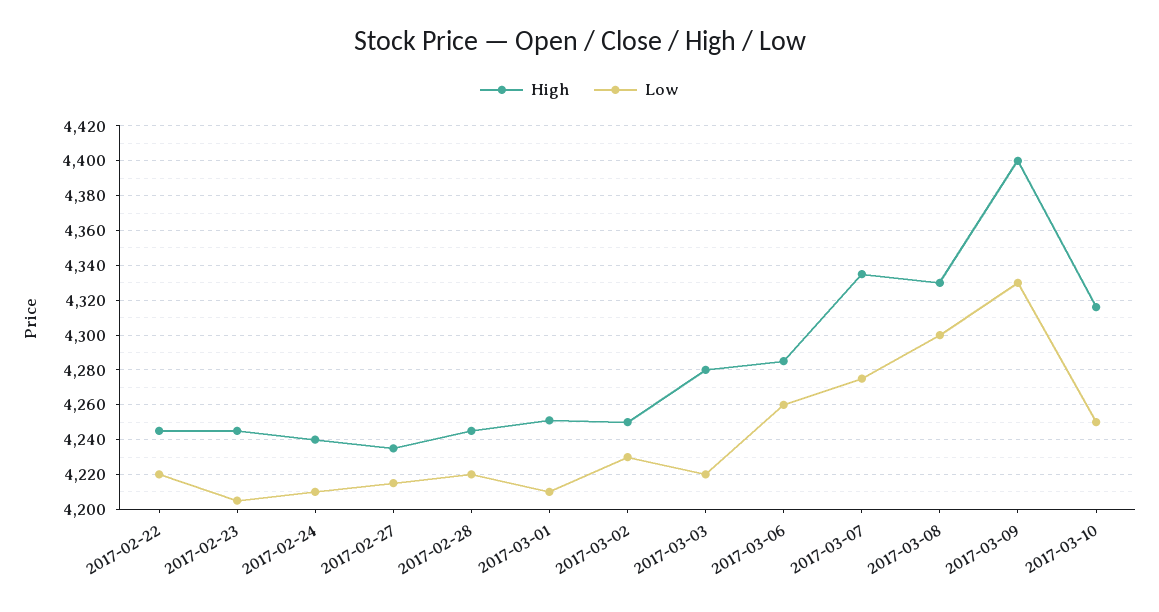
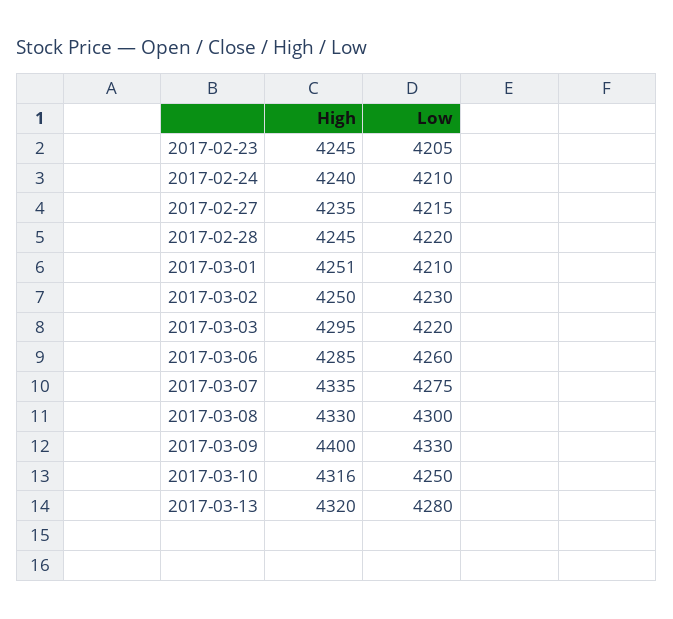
High, 2017-02-22: 4245 -> none
Low, 2017-02-22: 4220 -> none
High, 2017-03-03: 4280 -> 4295
High, 2017-03-13: none -> 4320
Low, 2017-03-13: none -> 4280

